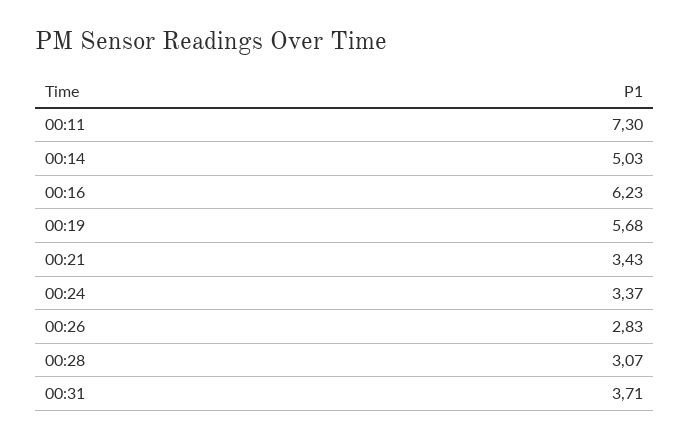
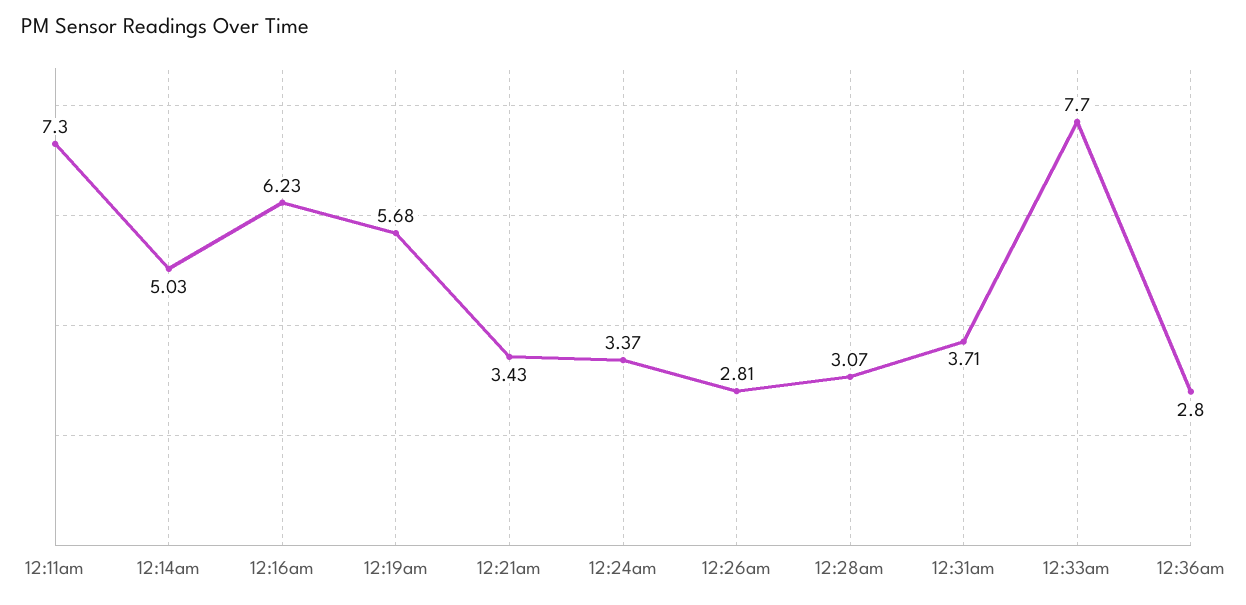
00:26: 2.83 -> 2.81
12:33am: none -> 7.7
12:36am: none -> 2.8

